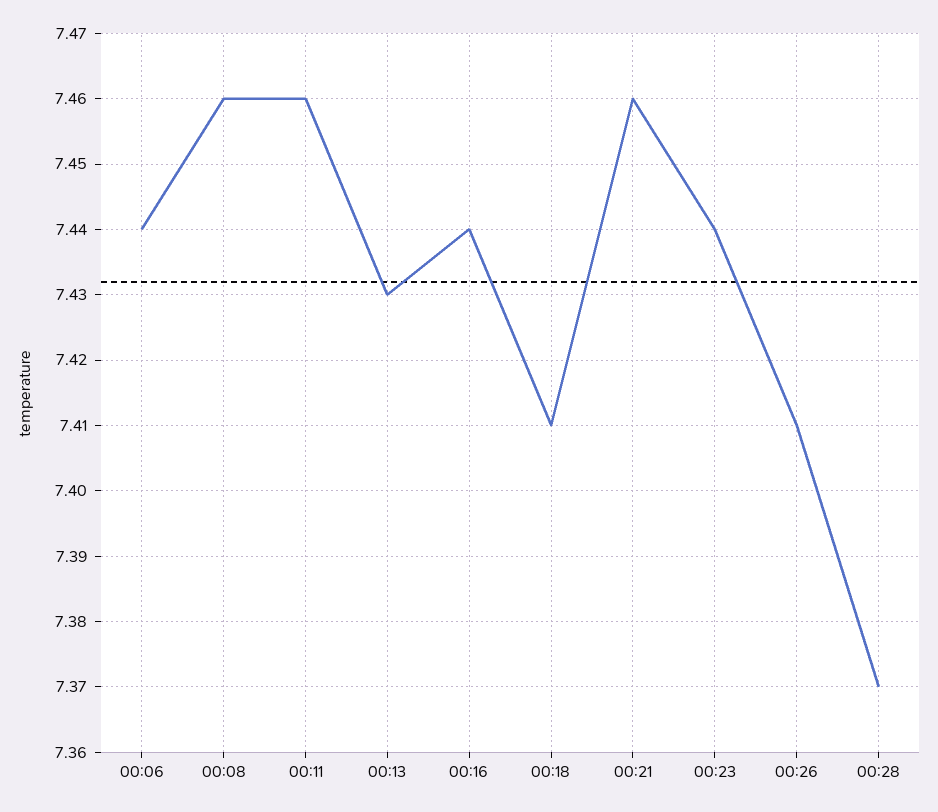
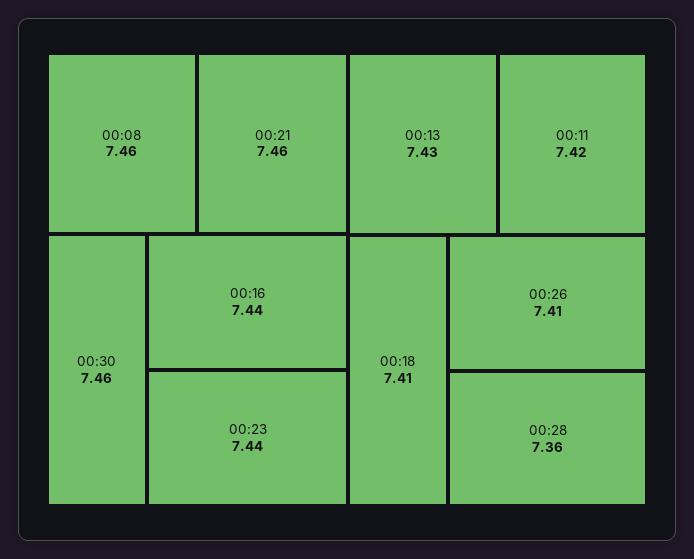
00:06: 7.44 -> none
00:11: 7.46 -> 7.42
00:28: 7.37 -> 7.36
00:30: none -> 7.46

